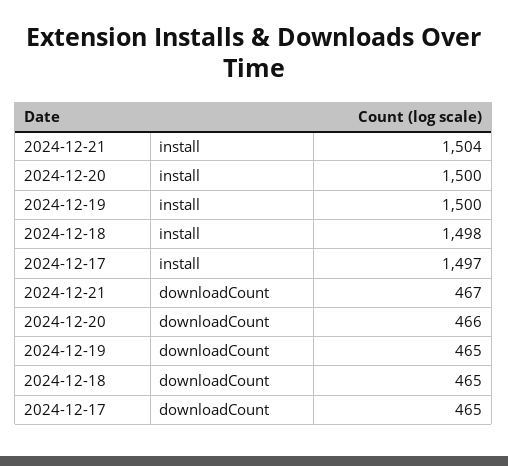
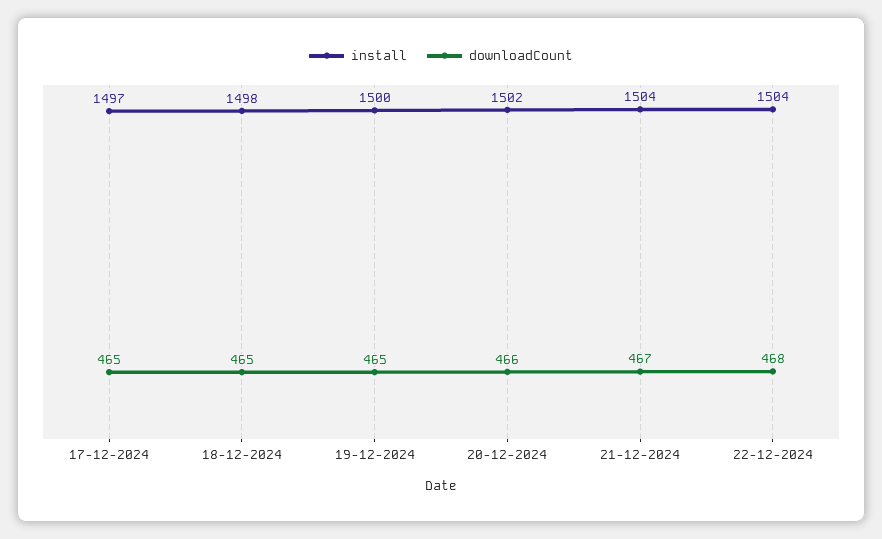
install, 2024-12-20: 1500 -> 1502
install, 22-12-2024: none -> 1504
downloadCount, 22-12-2024: none -> 468

